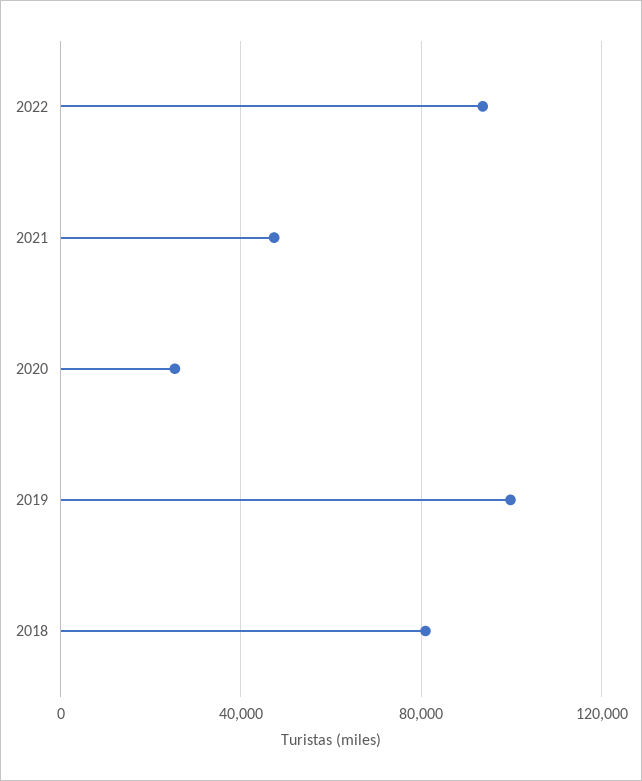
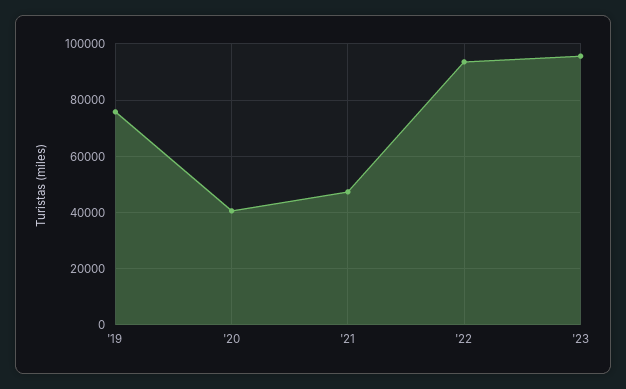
2020: 25000 -> 40000
2019: 100000 -> 75000
2018: 80000 -> none
'23: none -> 95000

